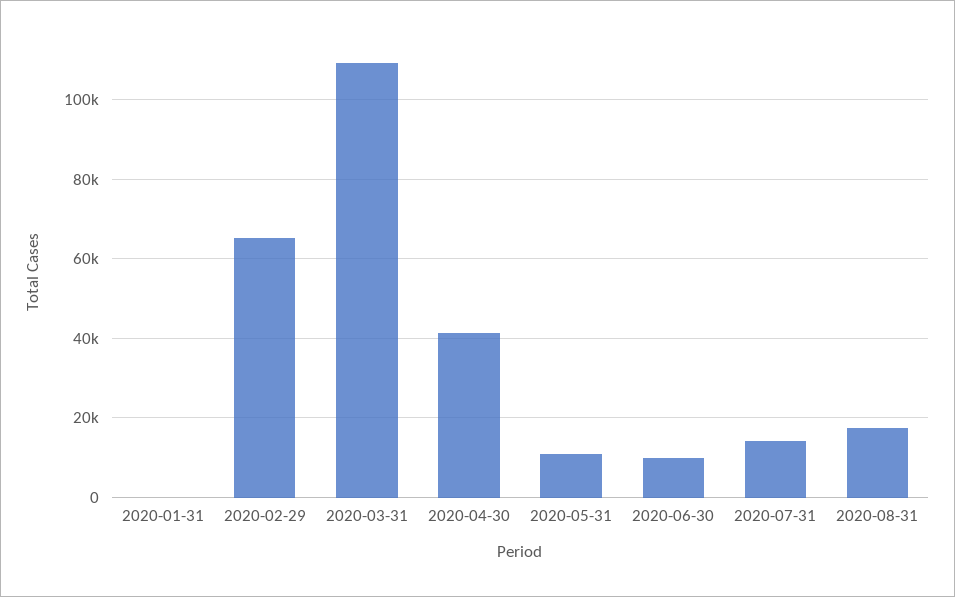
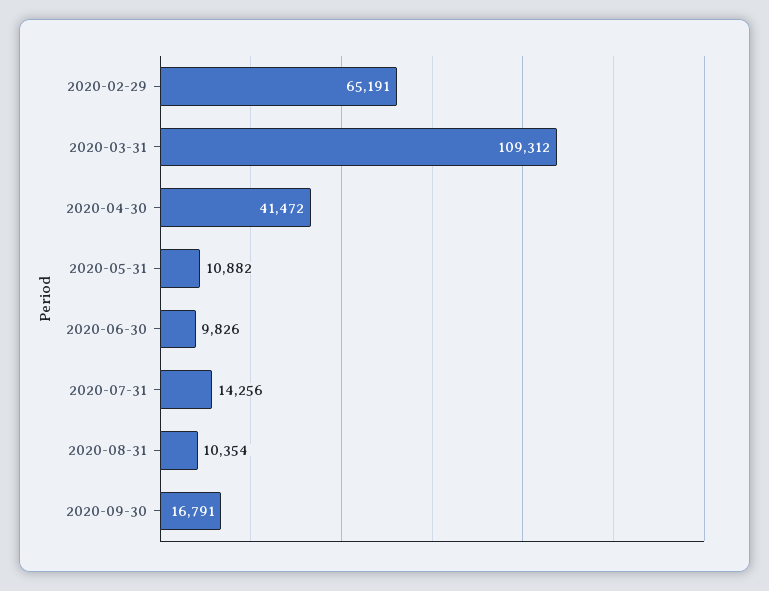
2020-01-31: 0 -> none
2020-08-31: 18000 -> 10354
2020-09-30: none -> 16791

